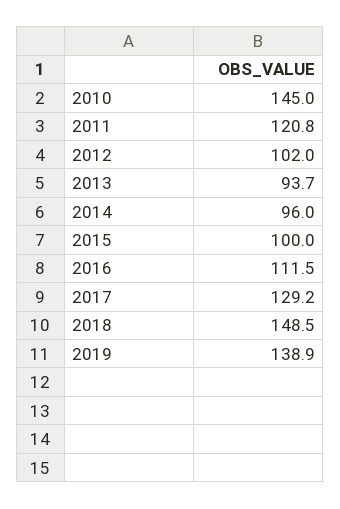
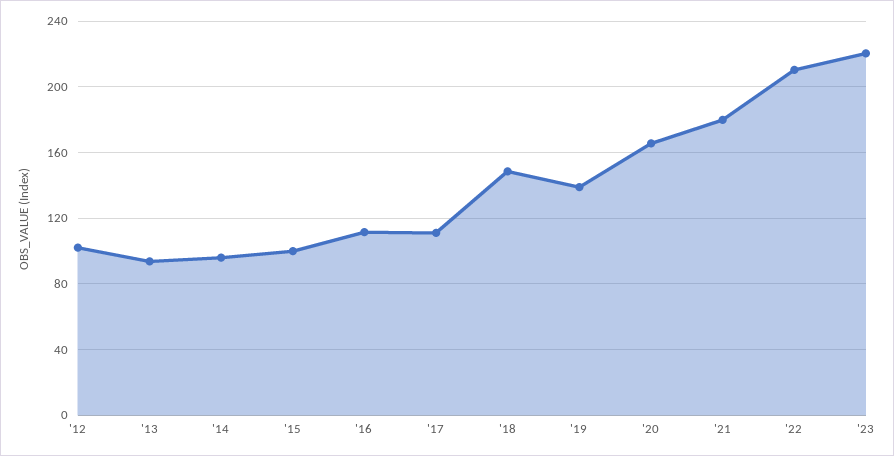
2010: 145 -> none
2011: 120.8 -> none
2017: 129.2 -> 110
'20: none -> 165
'21: none -> 180
'22: none -> 210
'23: none -> 220

